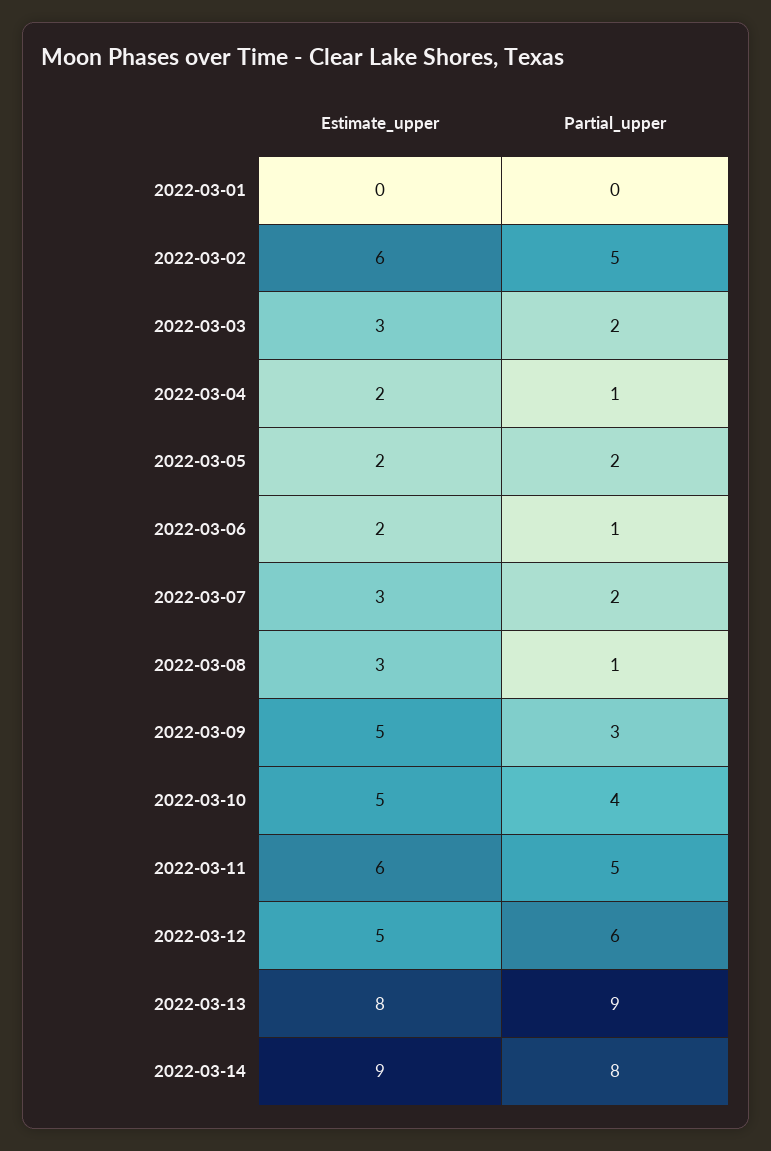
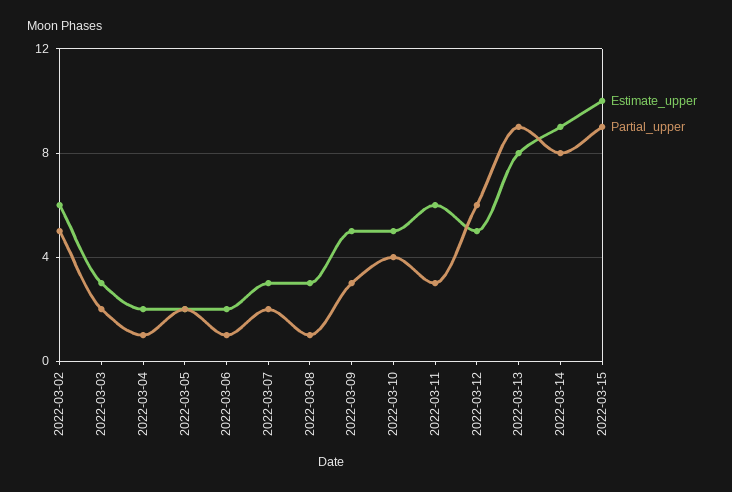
Estimate_upper, 2022-03-01: 0 -> none
Partial_upper, 2022-03-01: 0 -> none
Partial_upper, 2022-03-11: 5 -> 3
Estimate_upper, 2022-03-15: none -> 10
Partial_upper, 2022-03-15: none -> 9

